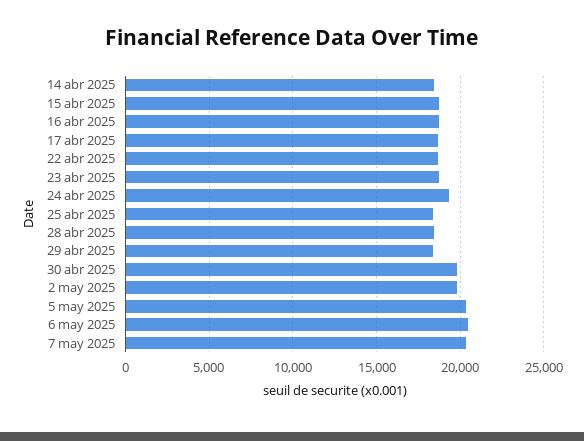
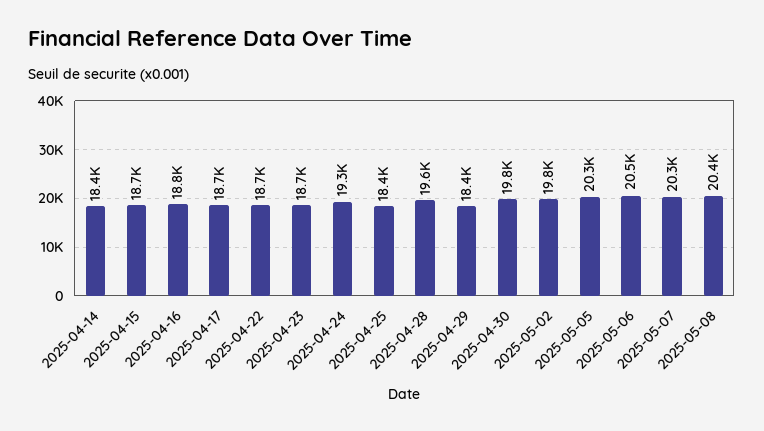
28 abr 2025: 18500 -> 19600
2025-05-08: none -> 20400

